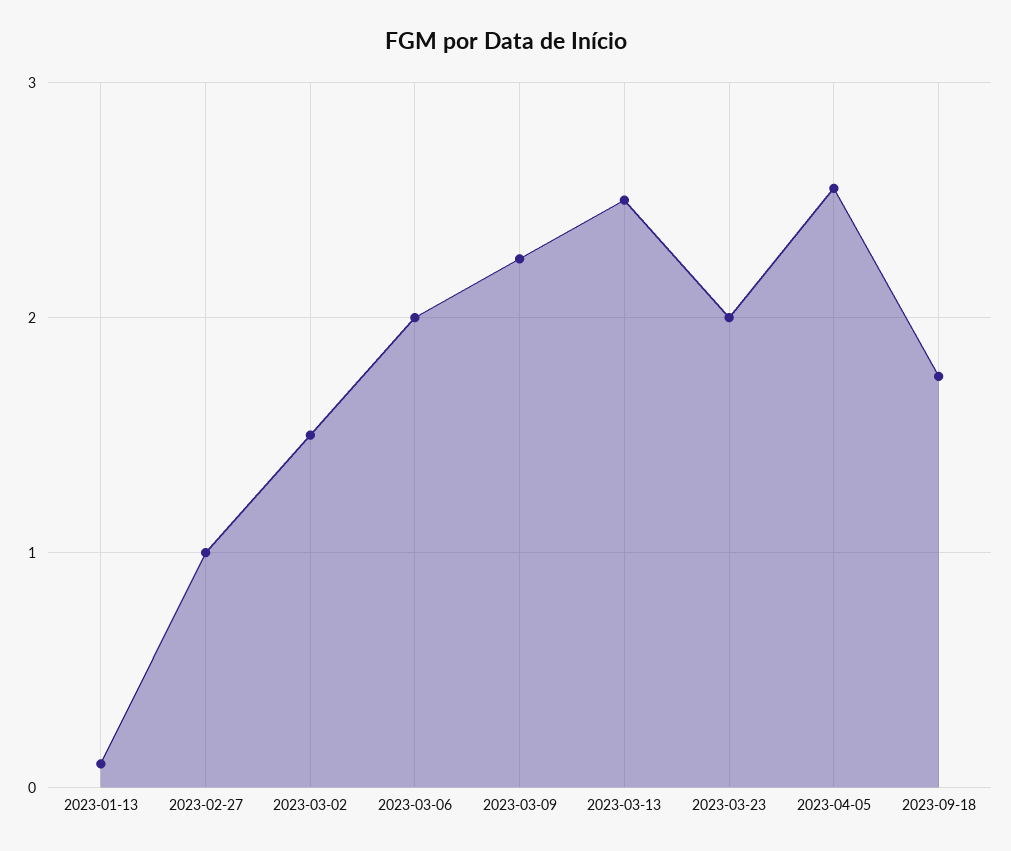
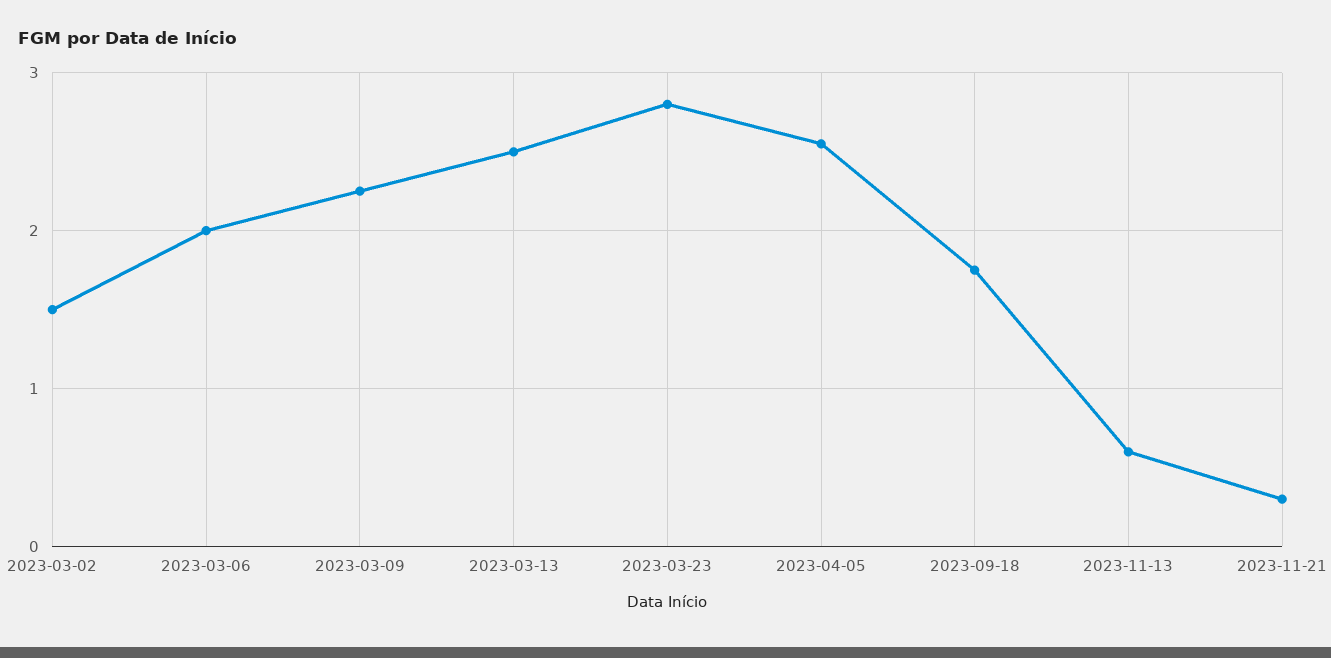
2023-01-13: 0.1 -> none
2023-02-27: 1 -> none
2023-03-23: 2 -> 2.8
2023-11-13: none -> 0.6
2023-11-21: none -> 0.3

